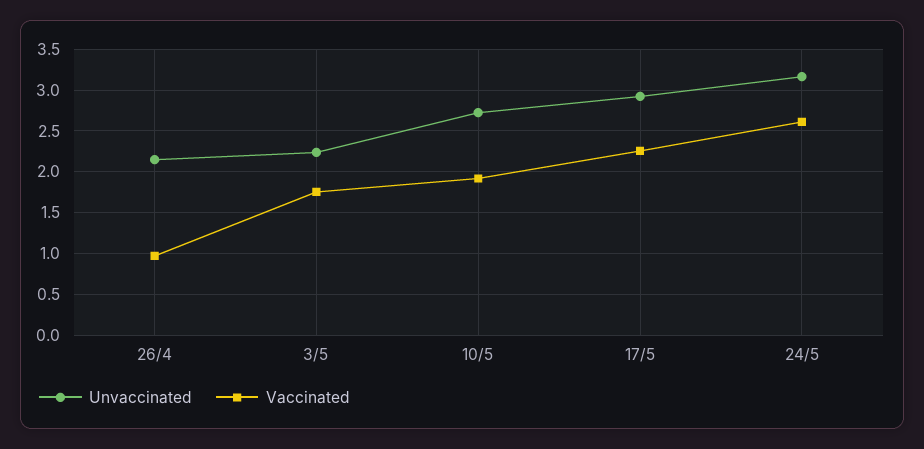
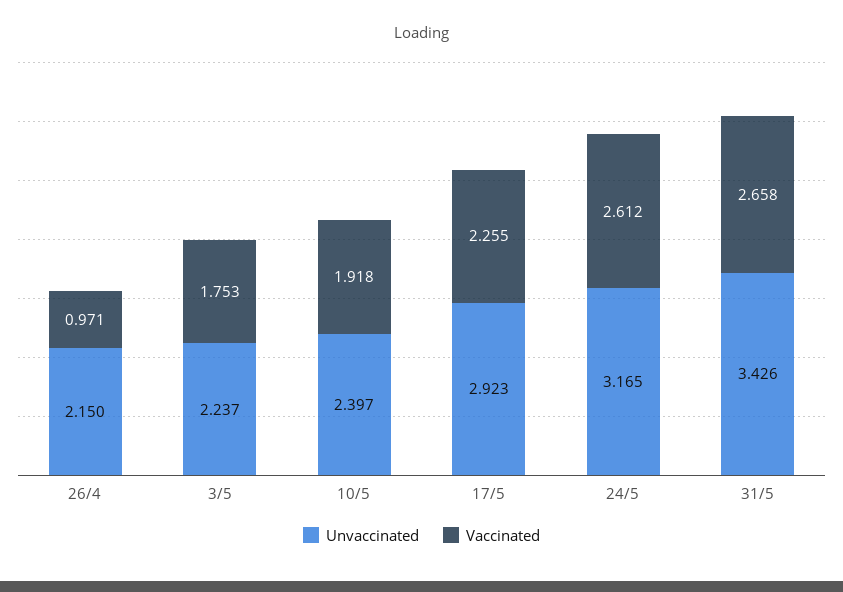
Unvaccinated, 10/5: 2.7 -> 2.397
Unvaccinated, 31/5: none -> 3.426
Vaccinated, 31/5: none -> 2.658

